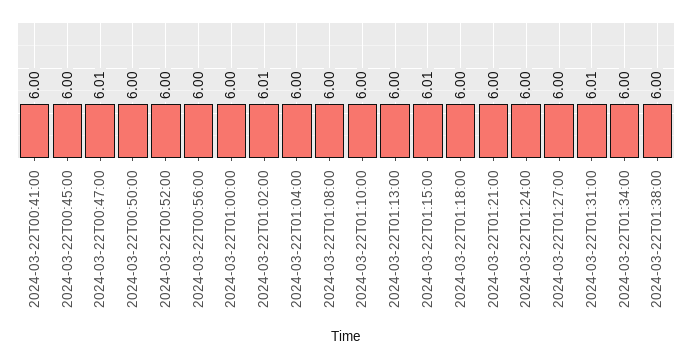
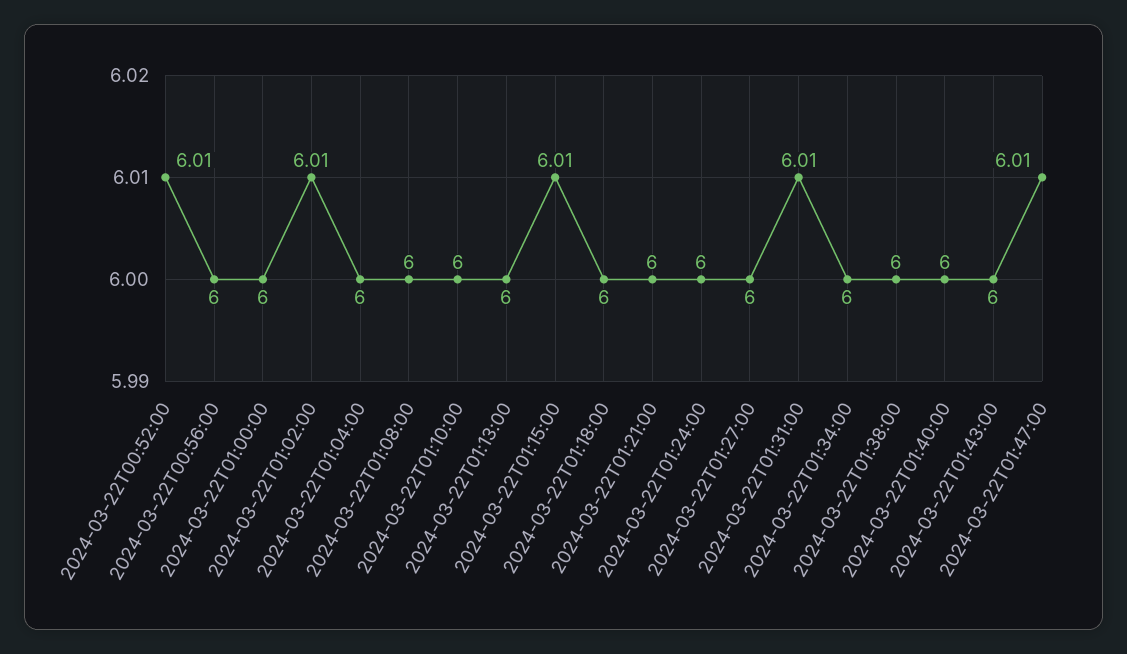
2024-03-22T00:41:00: 6 -> none
2024-03-22T00:45:00: 6 -> none
2024-03-22T00:47:00: 6.01 -> none
2024-03-22T00:50:00: 6 -> none
2024-03-22T00:52:00: 6 -> 6.01
2024-03-22T01:40:00: none -> 6
2024-03-22T01:43:00: none -> 6
2024-03-22T01:47:00: none -> 6.01

